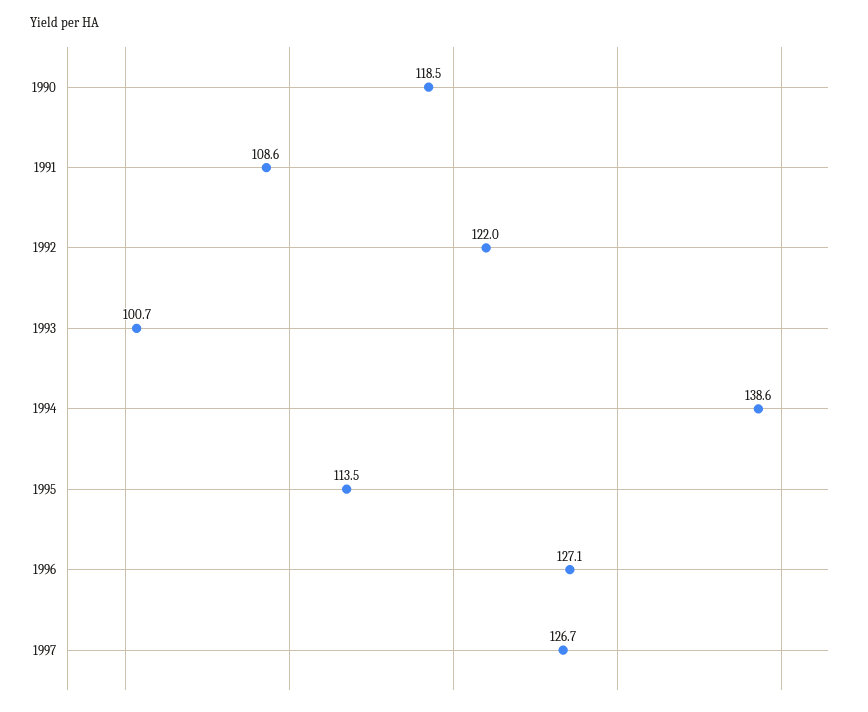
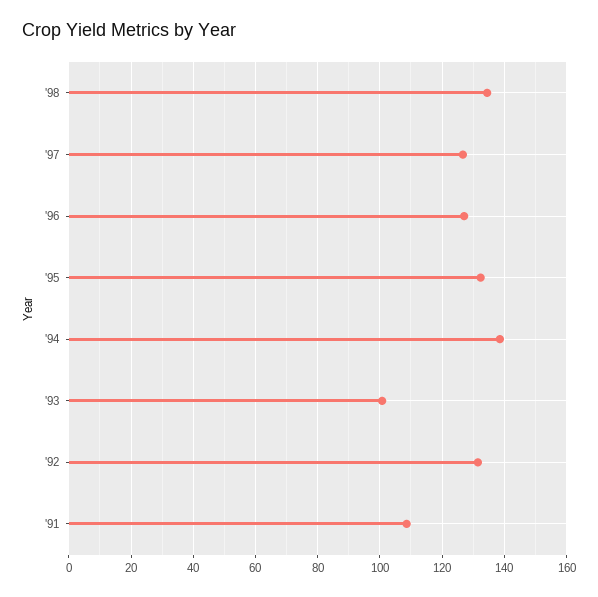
1990: 118.5 -> none
1992: 122 -> 132
1995: 113.5 -> 132
'98: none -> 134

